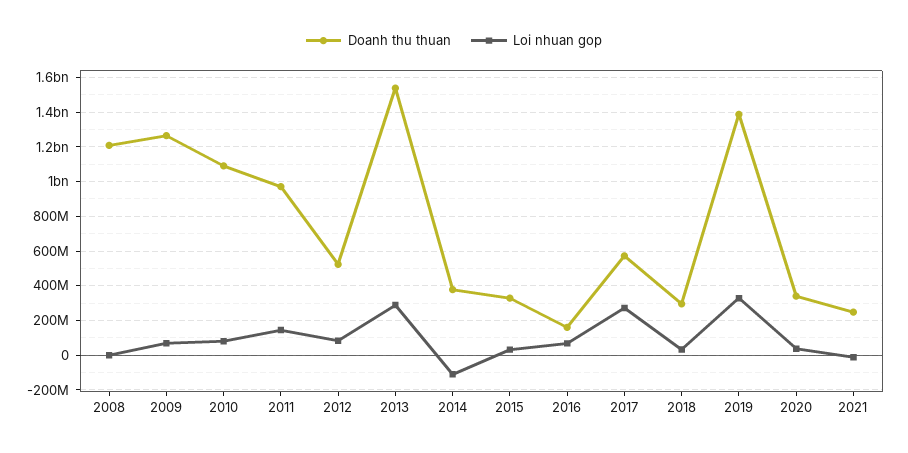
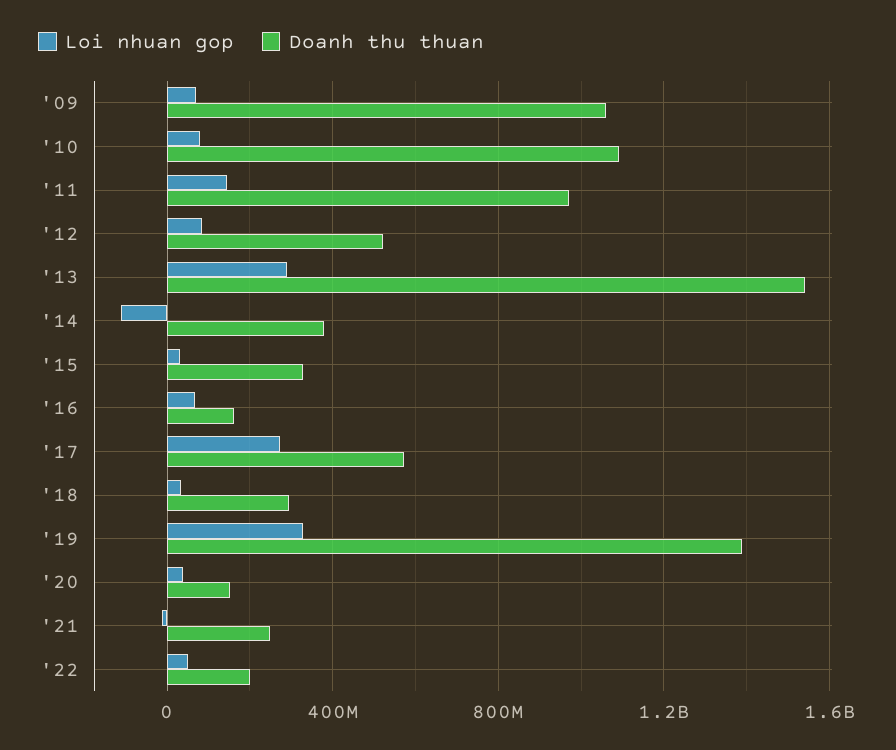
Doanh thu thuan, 2008: 1200000000 -> none
Loi nhuan gop, 2008: 0 -> none
Doanh thu thuan, 2009: 1250000000 -> 1050000000
Doanh thu thuan, 2020: 350000000 -> 150000000
Loi nhuan gop, '22: none -> 50000000
Doanh thu thuan, '22: none -> 200000000

